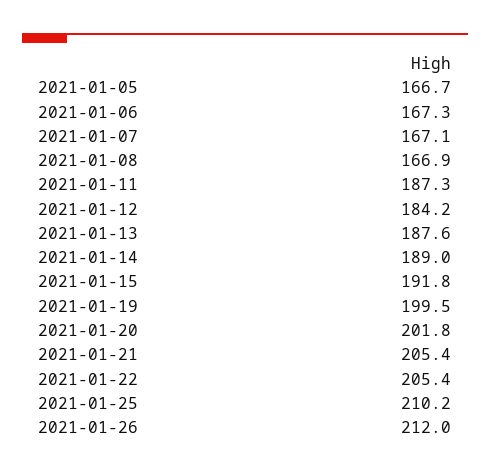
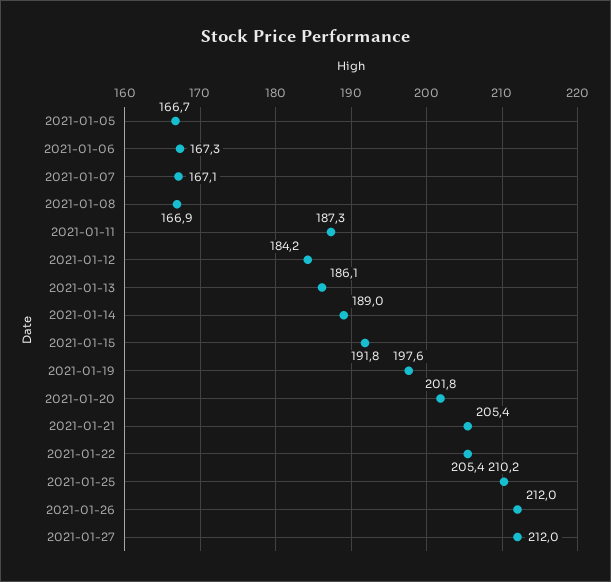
2021-01-13: 187.6 -> 186.1
2021-01-19: 199.5 -> 197.6
2021-01-27: none -> 212

